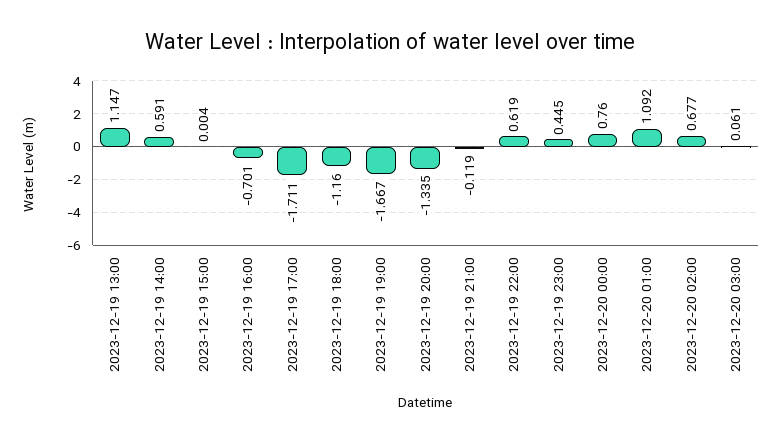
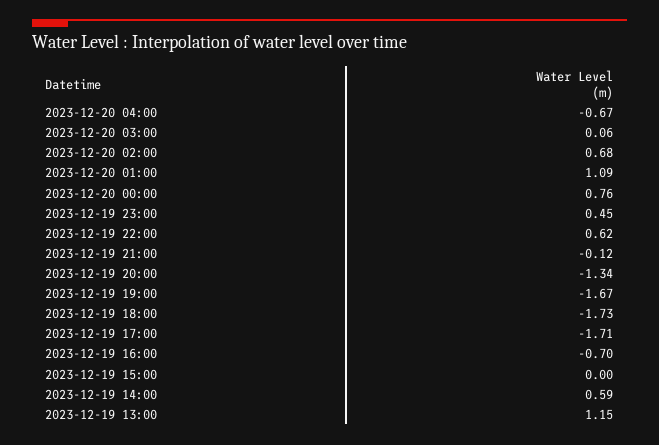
2023-12-19 18:00: -1.16 -> -1.73
2023-12-20 04:00: none -> -0.67

